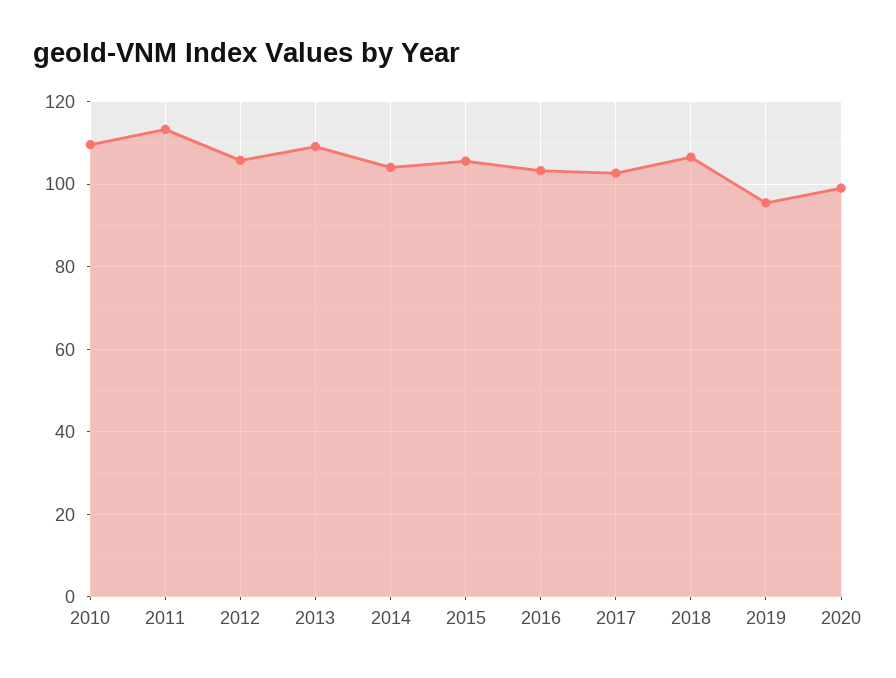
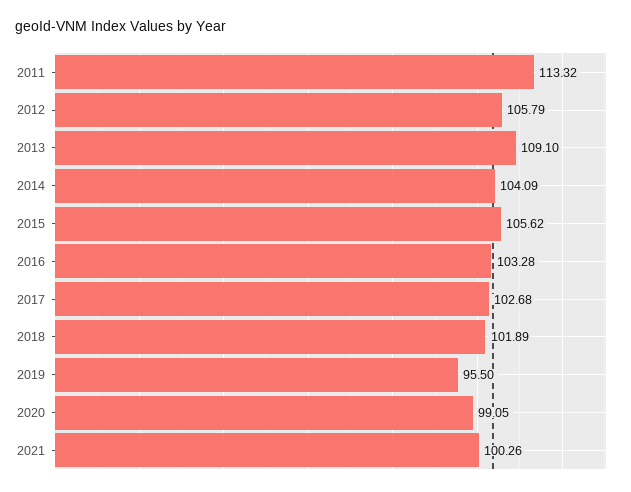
2010: 110 -> none
2018: 106 -> 101.89
2021: none -> 100.26

